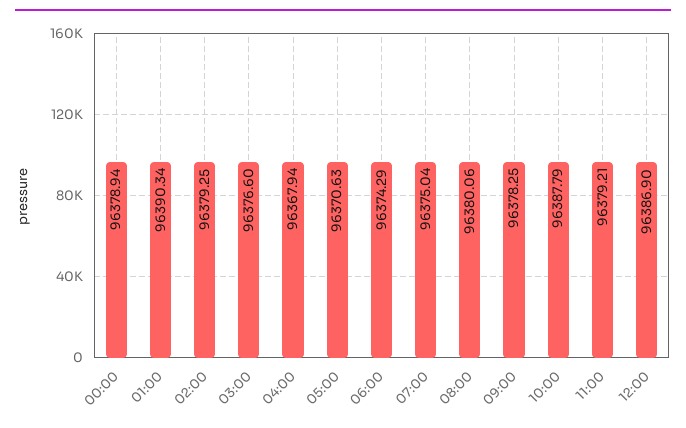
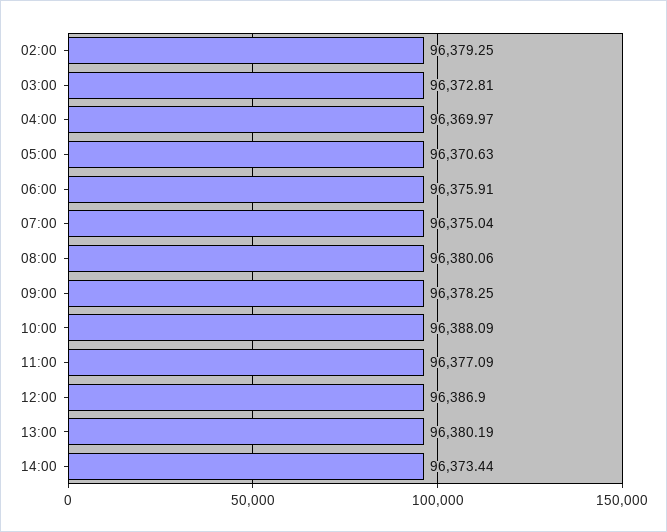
00:00: 96378.94 -> none
01:00: 96390.34 -> none
03:00: 96376.6 -> 96372.81
04:00: 96367.94 -> 96369.97
06:00: 96374.29 -> 96375.91
10:00: 96387.79 -> 96388.09
11:00: 96379.21 -> 96377.09
13:00: none -> 96380.19
14:00: none -> 96373.44

